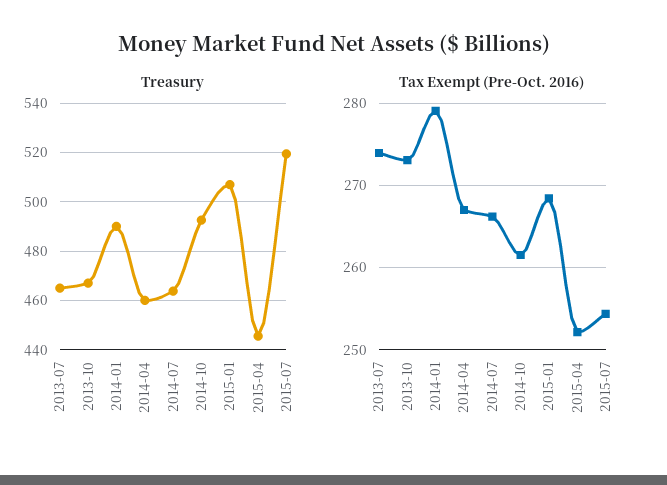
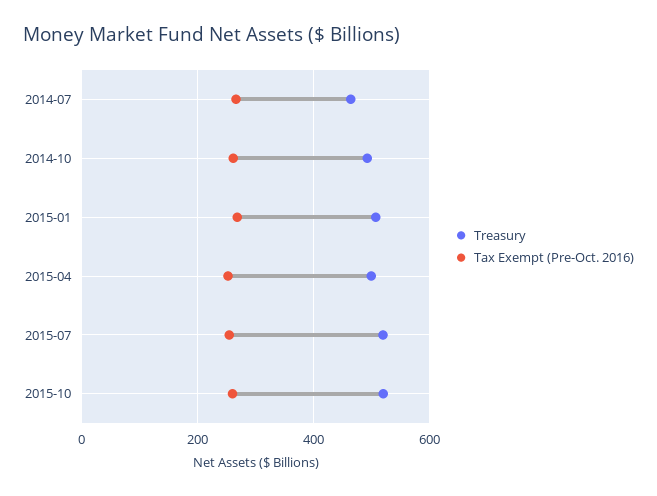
Treasury, 2013-07: 465 -> none
Treasury, 2013-10: 467.5 -> none
Treasury, 2014-01: 490 -> none
Treasury, 2014-04: 460 -> none
Treasury, 2015-04: 445 -> 500
Tax Exempt (Pre-Oct. 2016), 2013-07: 274 -> none
Tax Exempt (Pre-Oct. 2016), 2013-10: 273 -> none
Tax Exempt (Pre-Oct. 2016), 2014-01: 279 -> none
Tax Exempt (Pre-Oct. 2016), 2014-04: 267 -> none
Treasury, 2015-10: none -> 520
Tax Exempt (Pre-Oct. 2016), 2015-10: none -> 260

